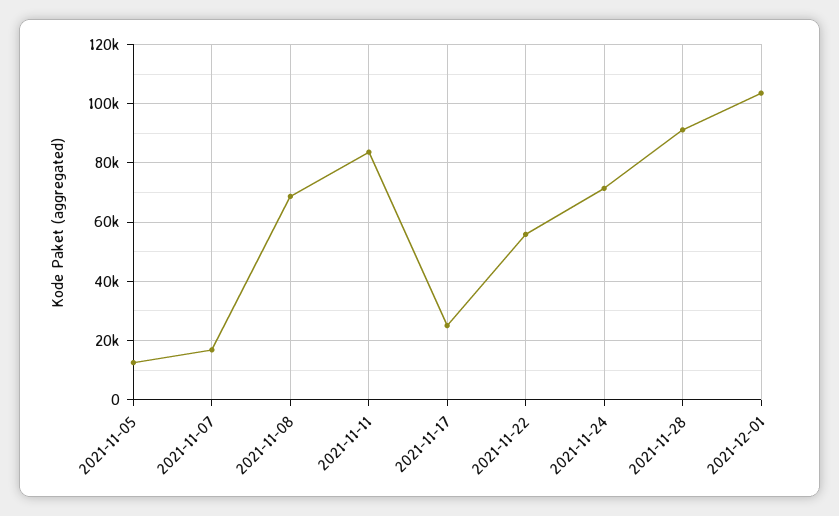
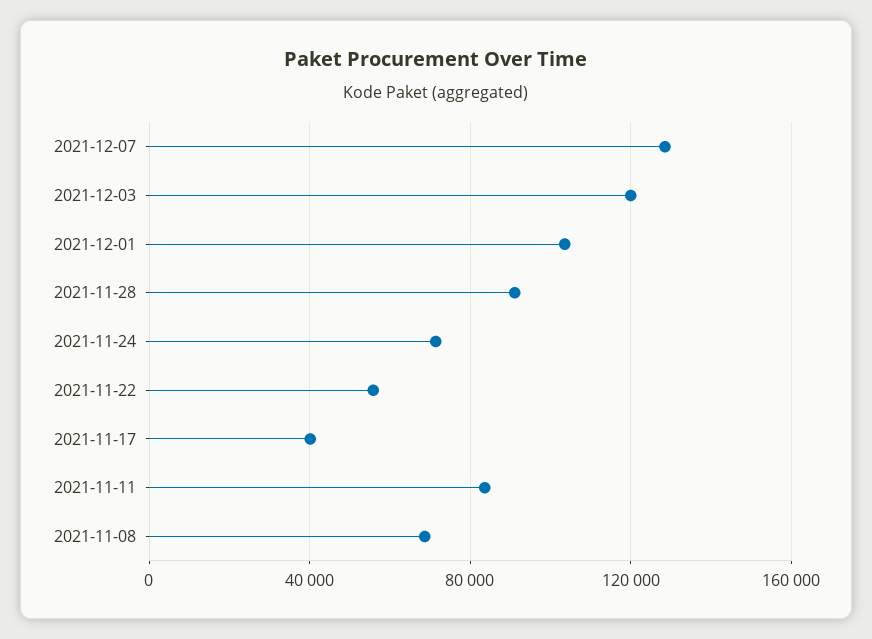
2021-11-05: 12500 -> none
2021-11-07: 17500 -> none
2021-11-17: 25000 -> 40000
2021-12-07: none -> 130000
2021-12-03: none -> 120000

